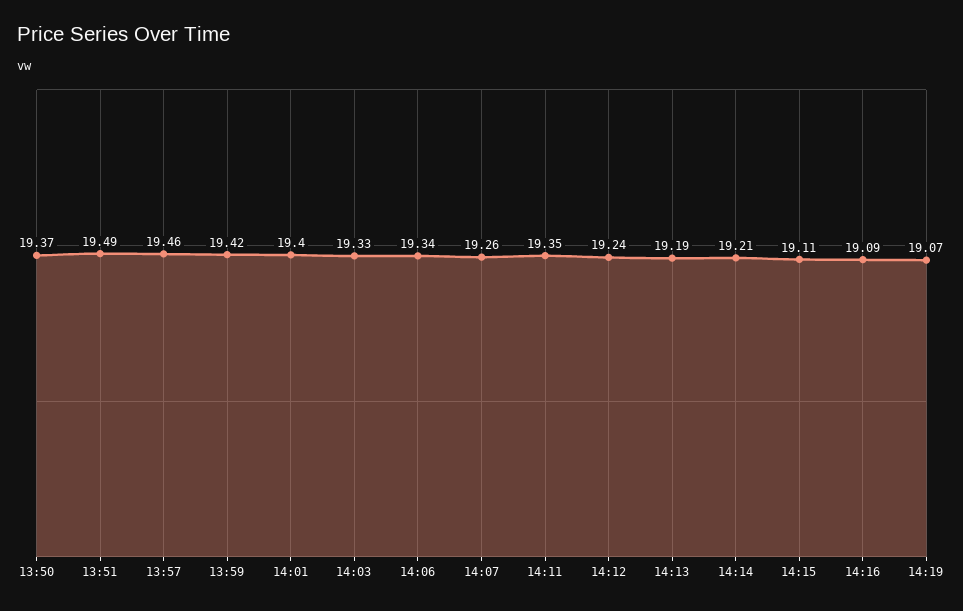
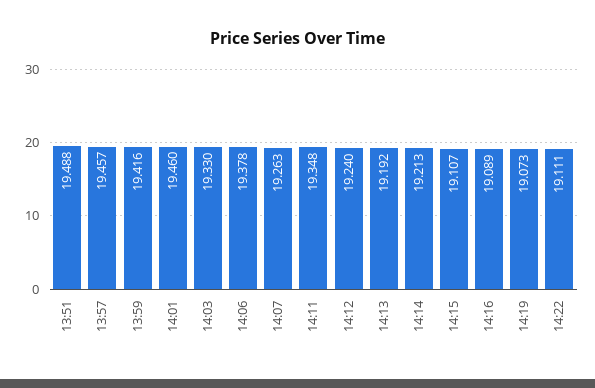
13:50: 19.37 -> none
14:01: 19.4 -> 19.46
14:06: 19.34 -> 19.378
14:22: none -> 19.111

